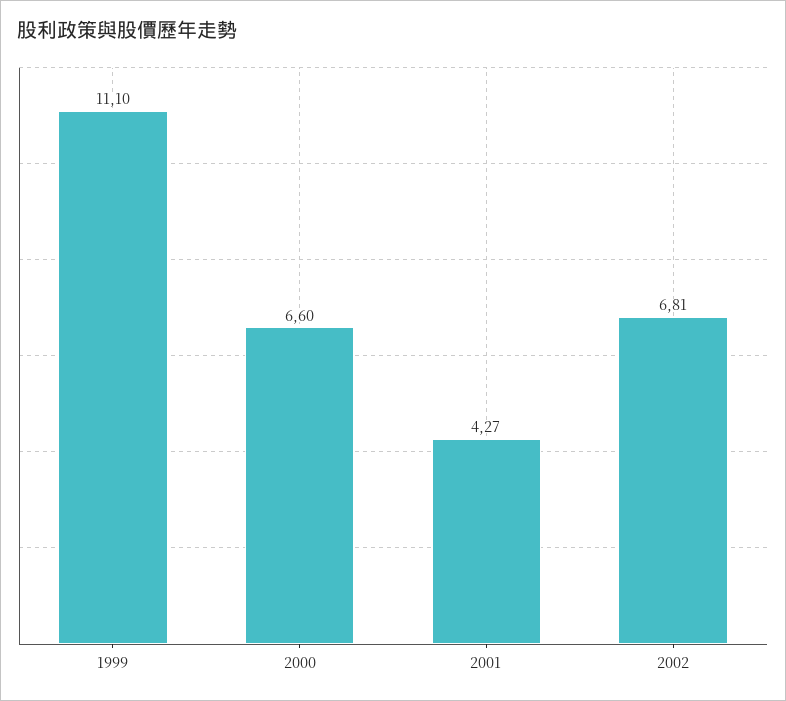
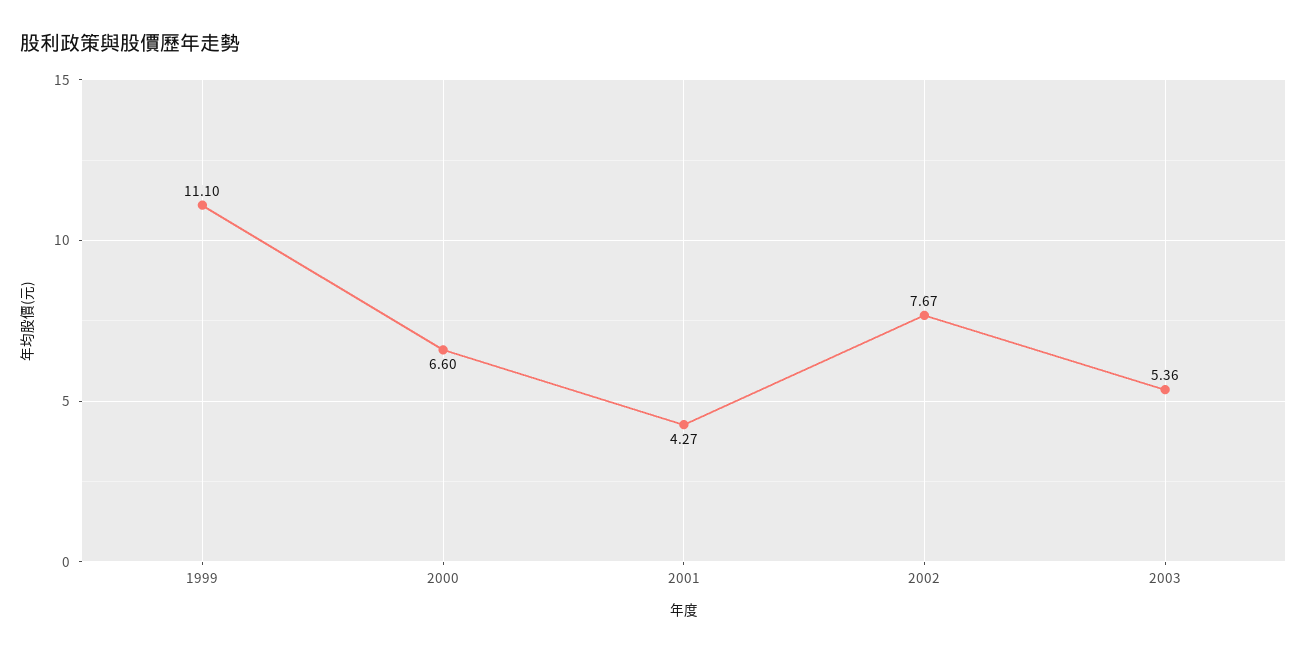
2002: 6.81 -> 7.67
2003: none -> 5.36

